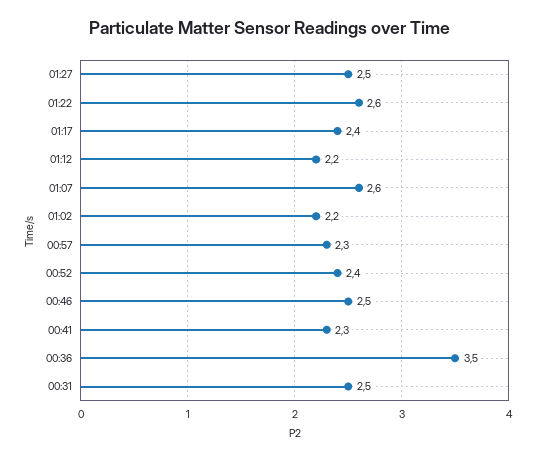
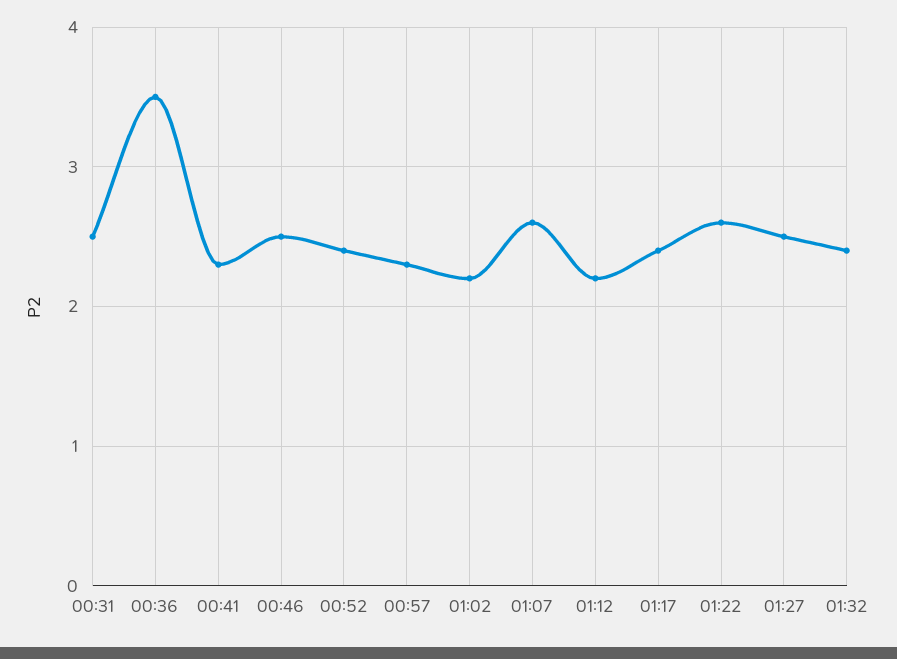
01:32: none -> 2.4

